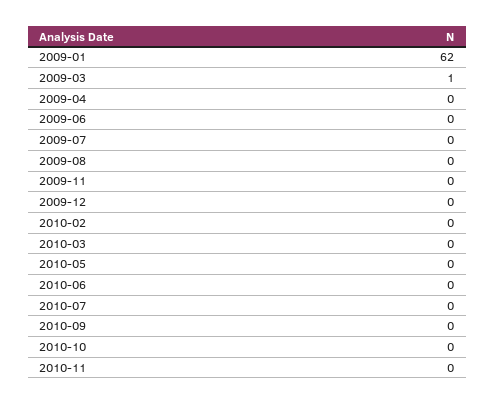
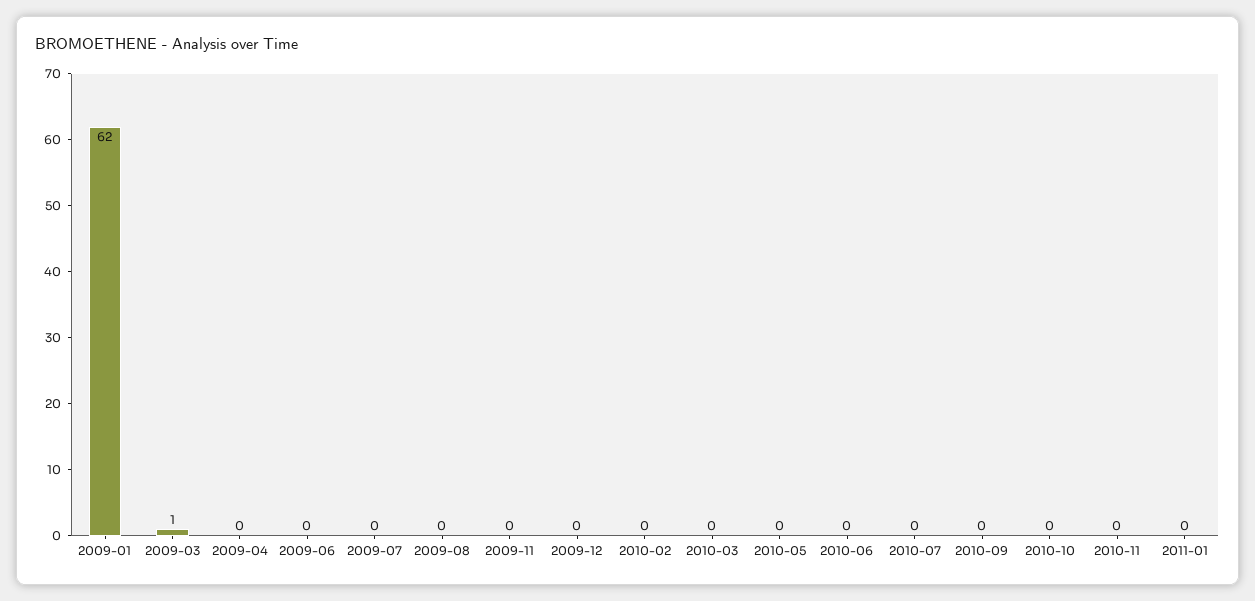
2011-01: none -> 0

